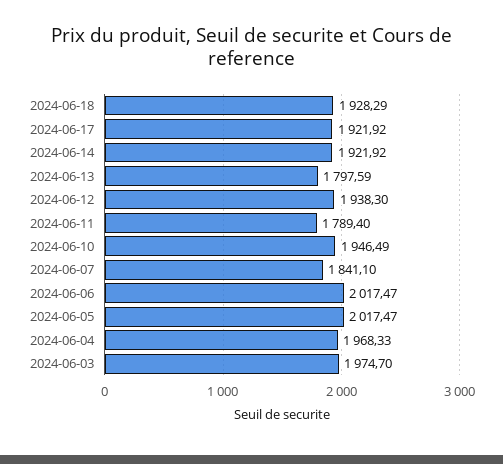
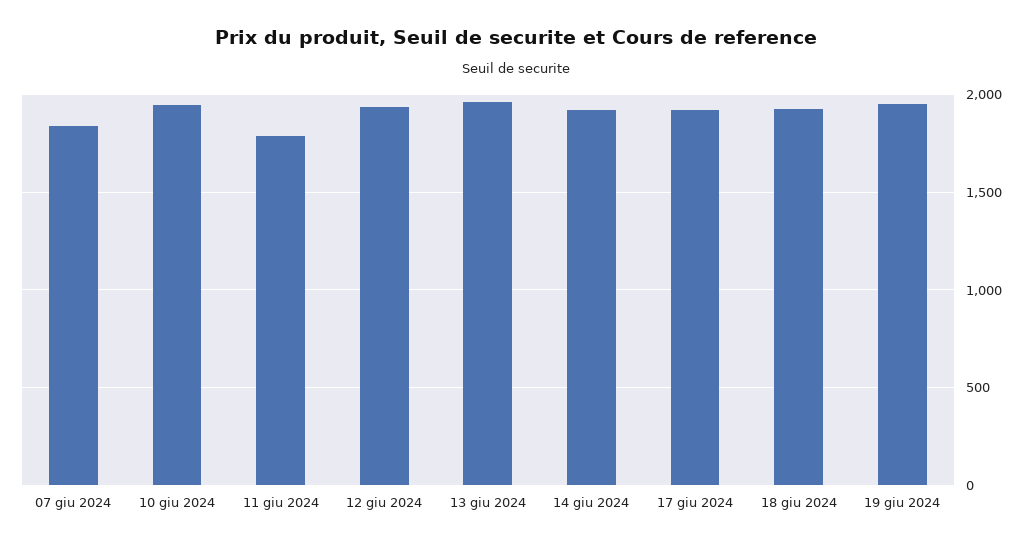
2024-06-13: 1797.59 -> 1950
2024-06-06: 2017.47 -> none
2024-06-05: 2017.47 -> none
2024-06-04: 1968.33 -> none
2024-06-03: 1974.7 -> none
19 giu 2024: none -> 1950

